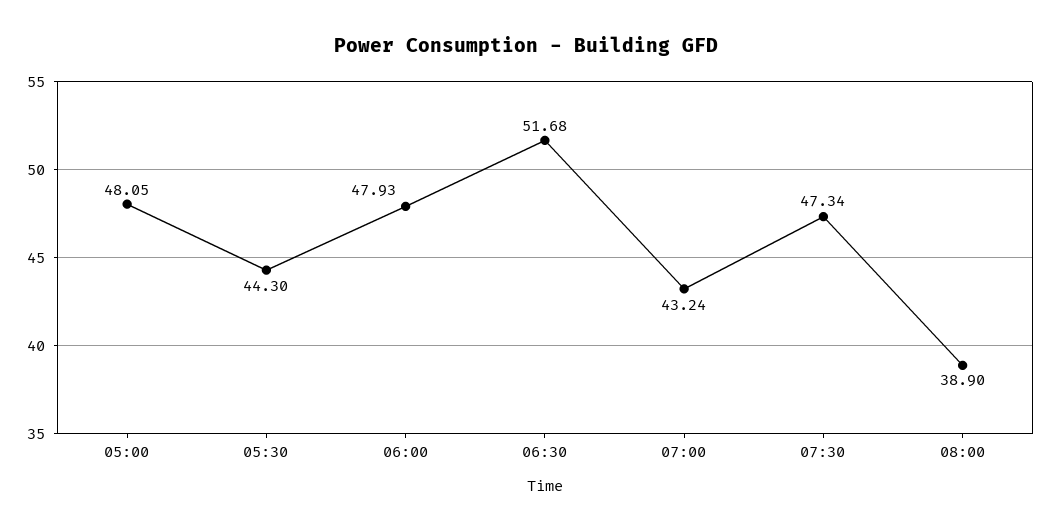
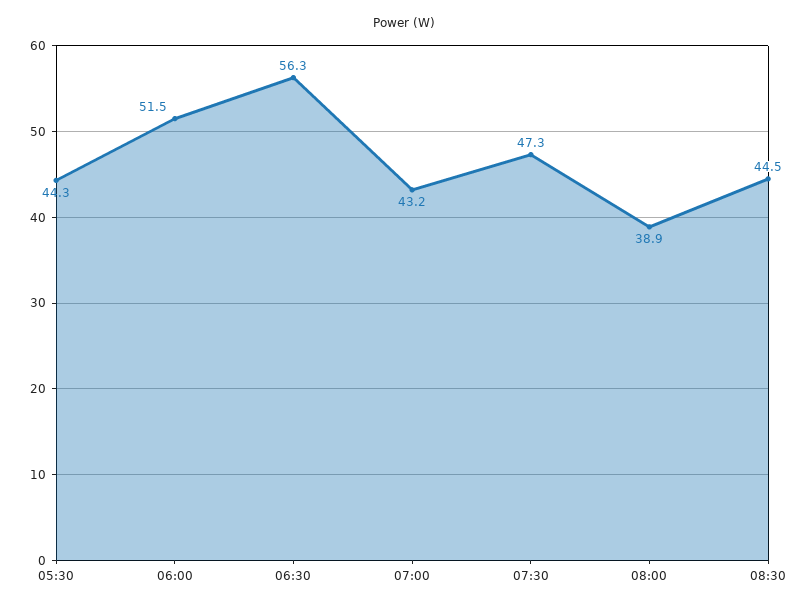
05:00: 48.05 -> none
06:00: 47.93 -> 51.5
06:30: 51.68 -> 56.3
08:30: none -> 44.5

